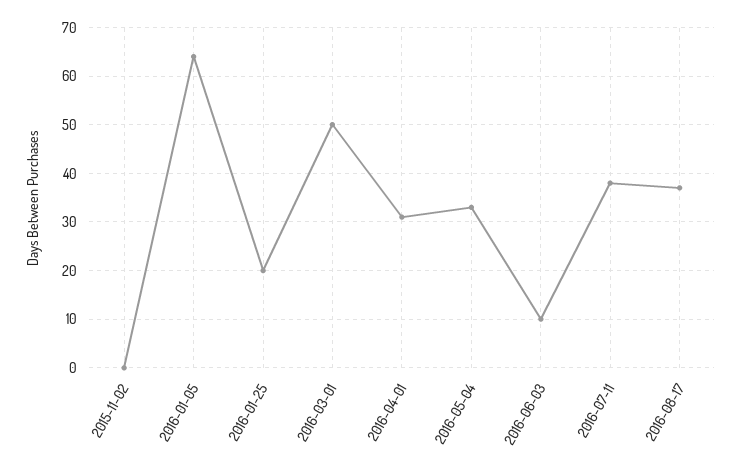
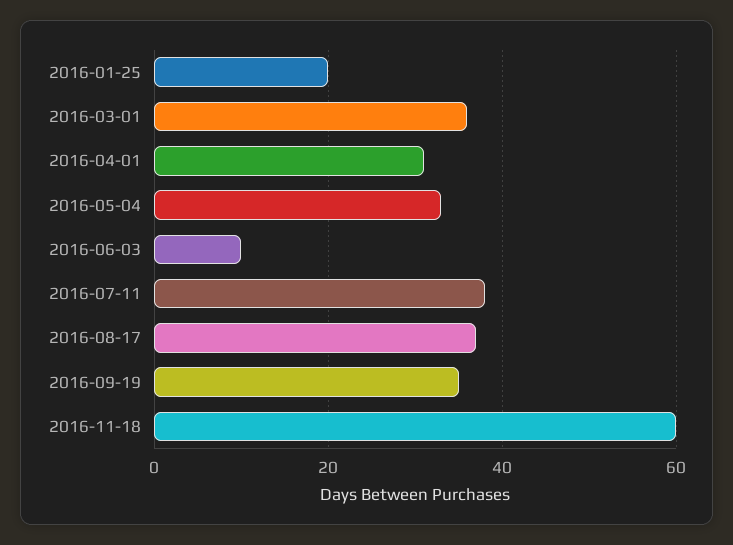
2015-11-02: 0 -> none
2016-01-05: 65 -> none
2016-03-01: 50 -> 35
2016-09-19: none -> 35
2016-11-18: none -> 60

